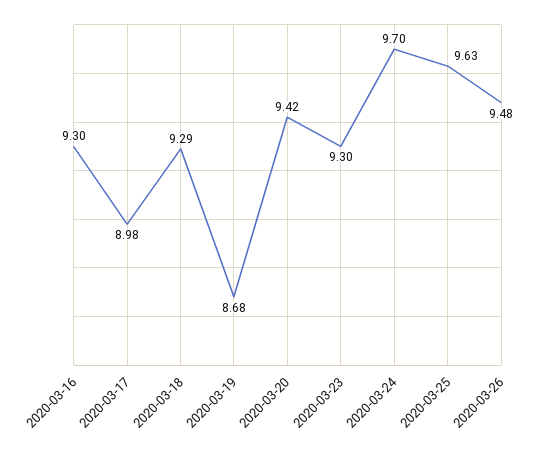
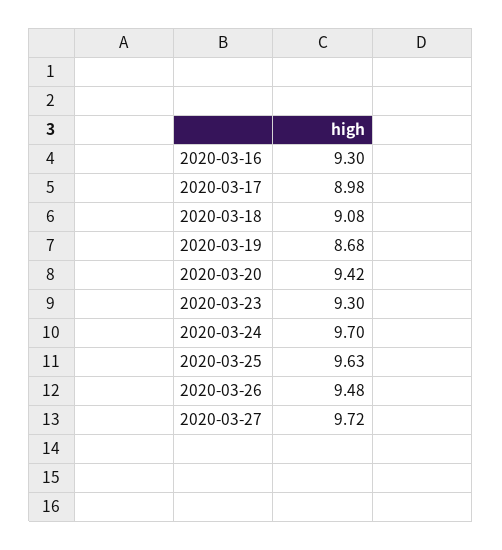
2020-03-18: 9.29 -> 9.08
2020-03-27: none -> 9.72

